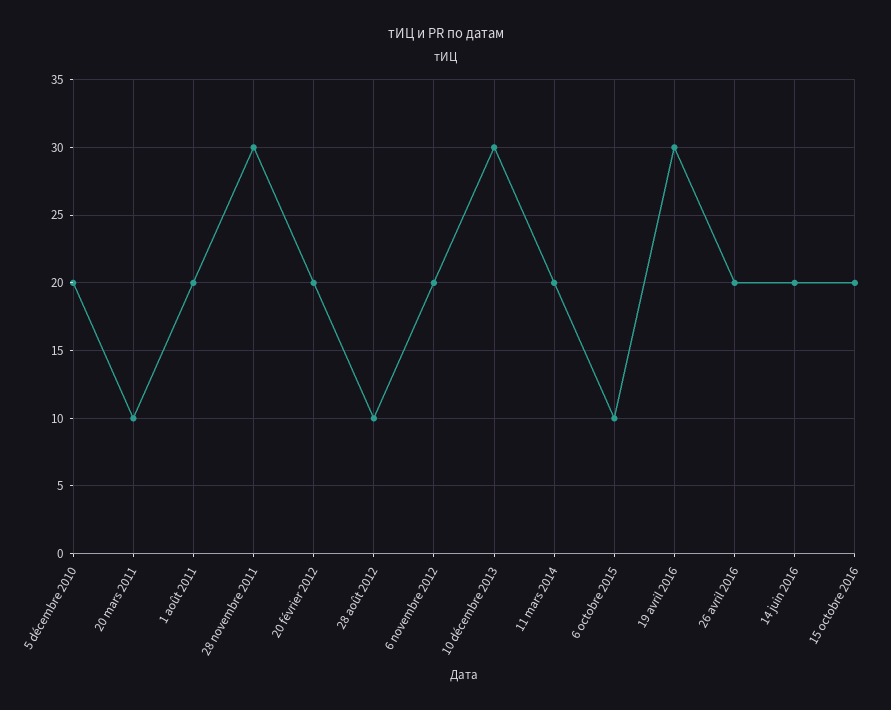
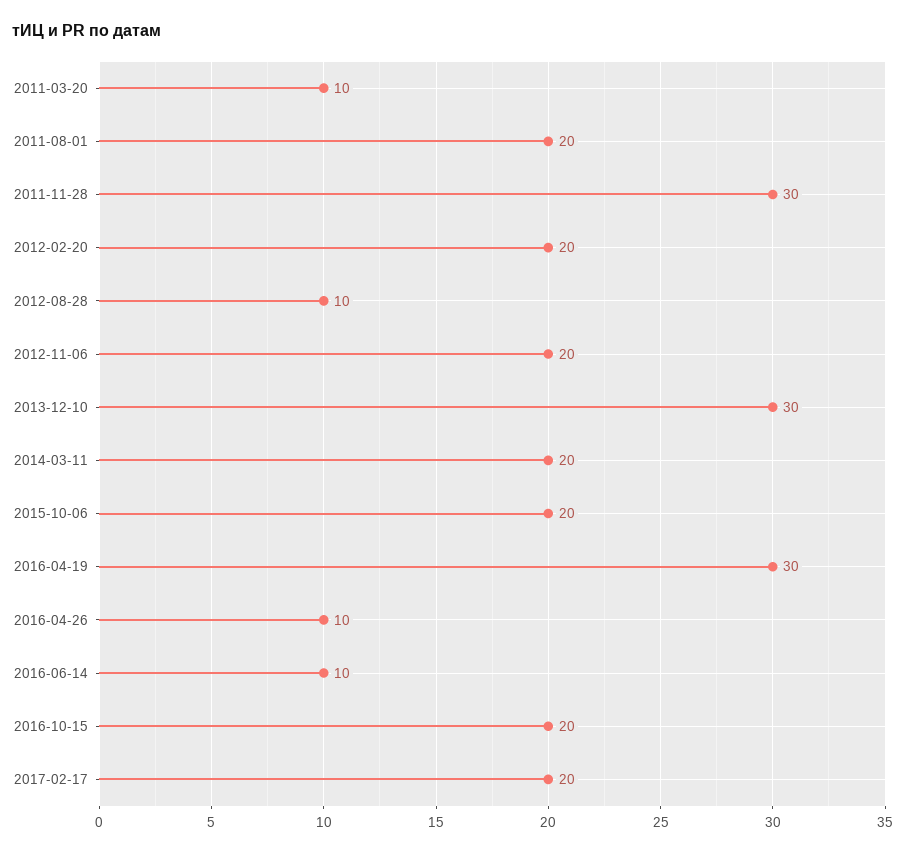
5 décembre 2010: 20 -> none
6 octobre 2015: 10 -> 20
26 avril 2016: 20 -> 10
14 juin 2016: 20 -> 10
2017-02-17: none -> 20

